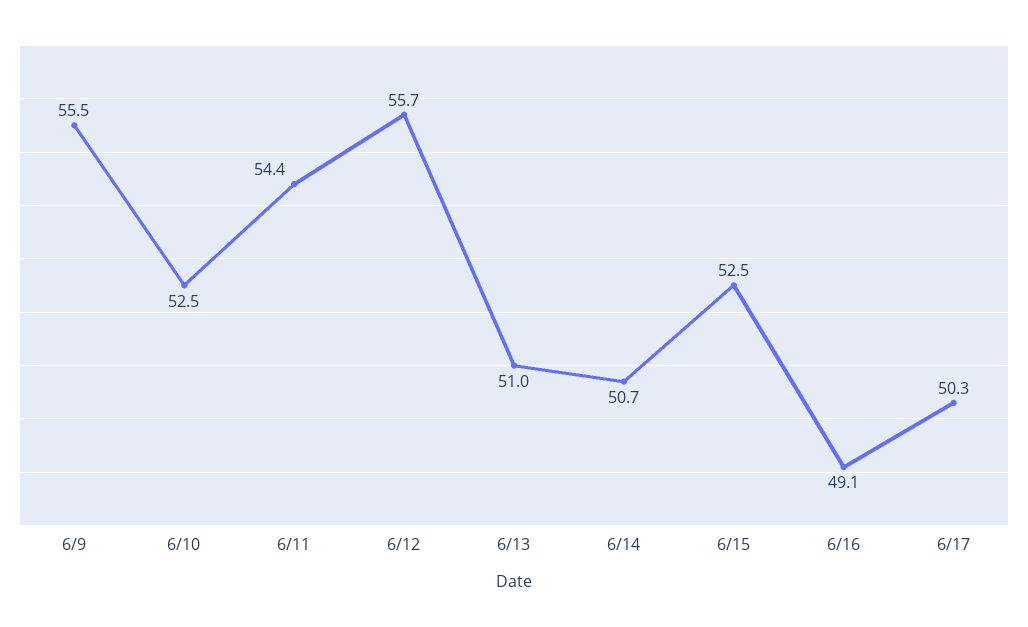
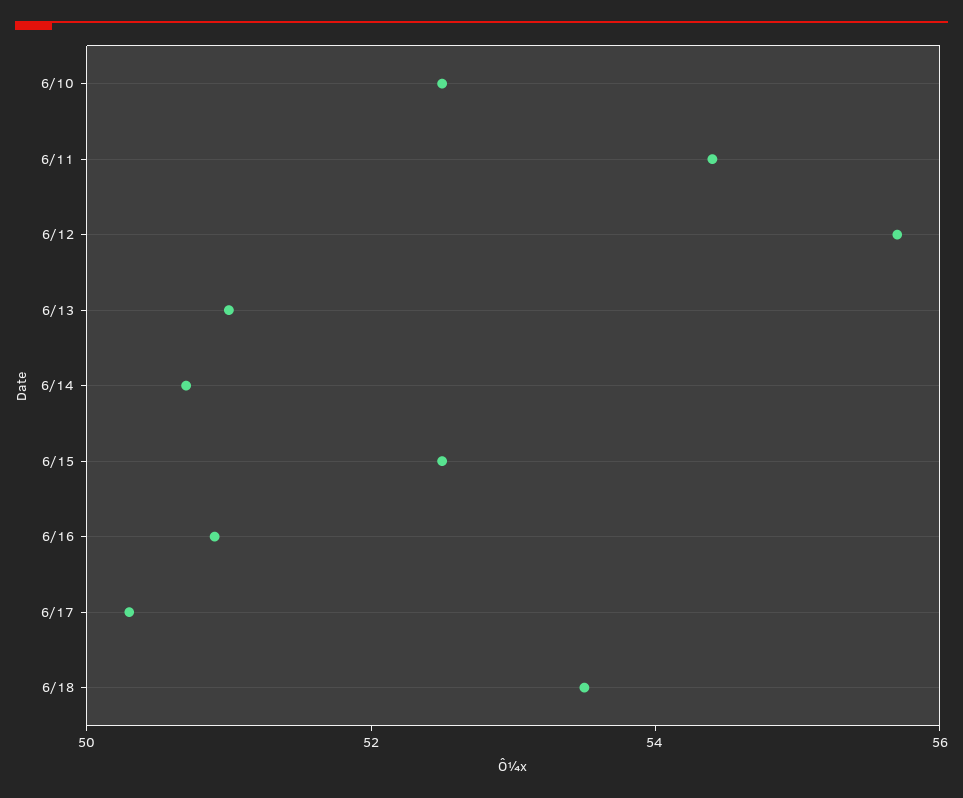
6/9: 55.5 -> none
6/16: 49.1 -> 51
6/18: none -> 53.5

